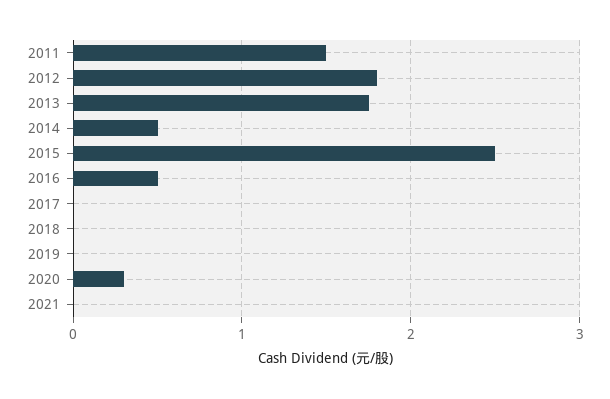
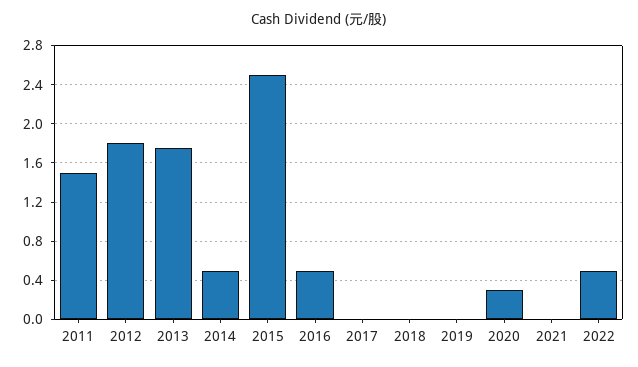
2022: none -> 0.5

